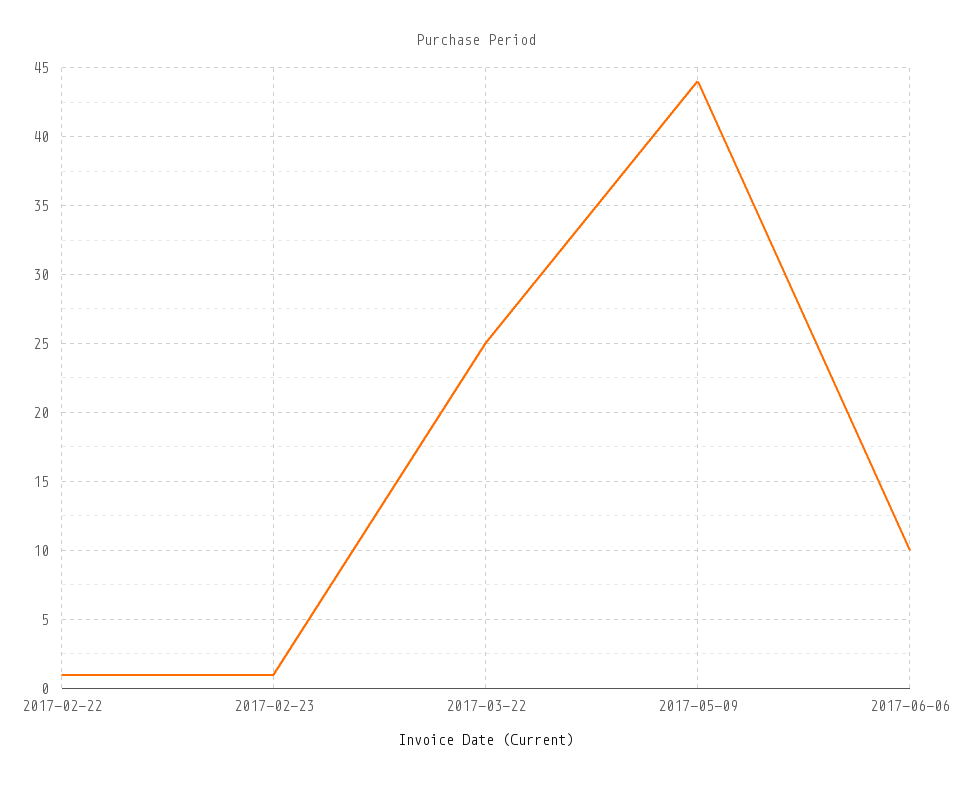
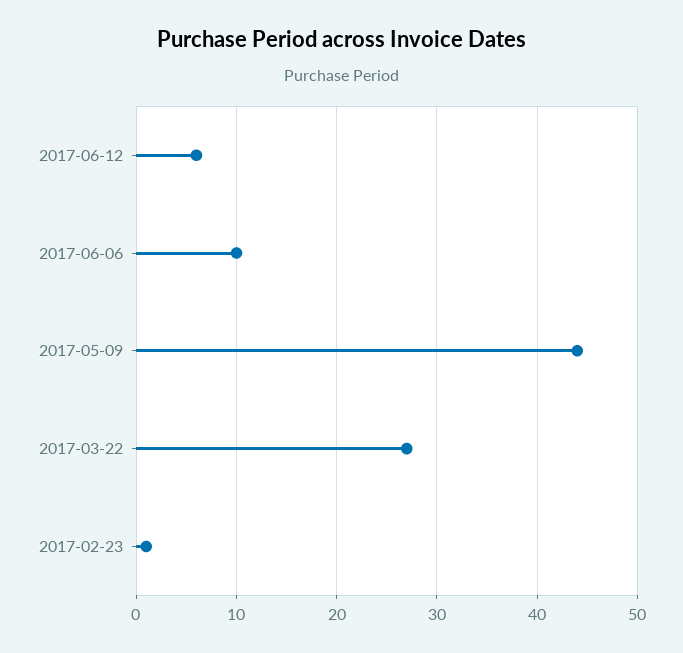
2017-02-22: 1 -> none
2017-03-22: 25 -> 27
2017-06-12: none -> 6

